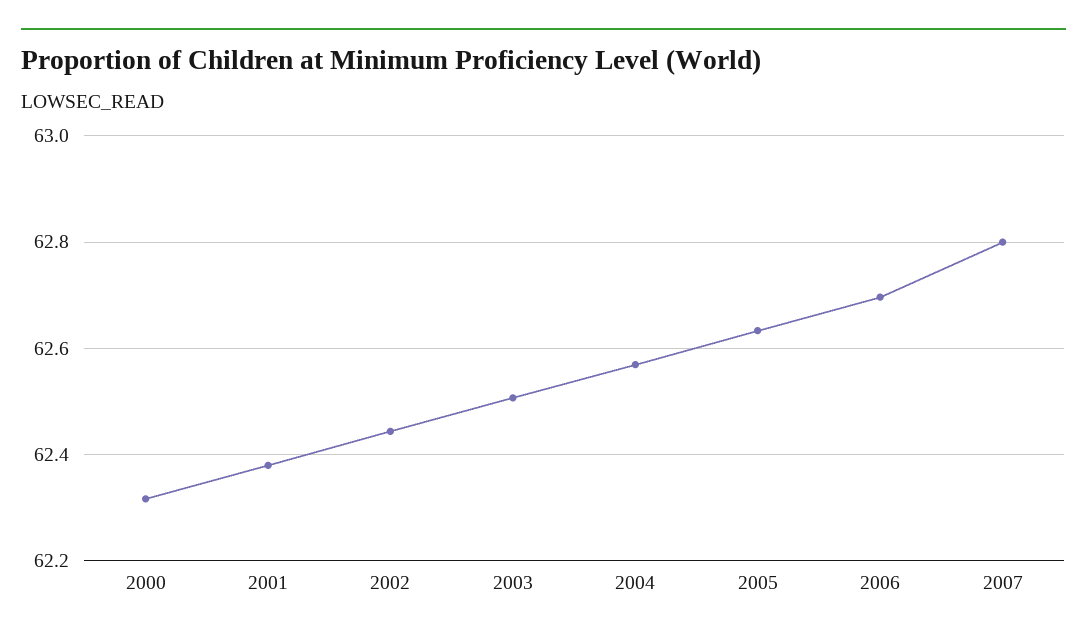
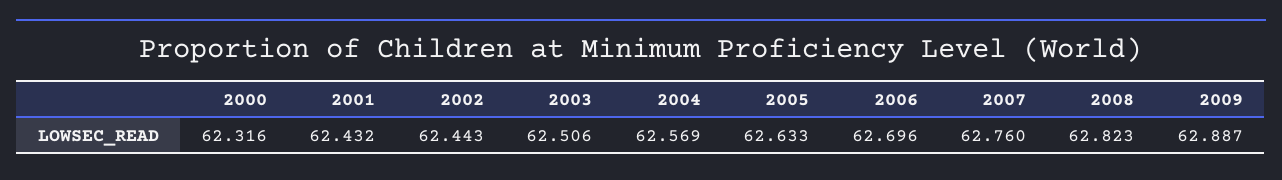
2001: 62.38 -> 62.432
2007: 62.8 -> 62.76
2008: none -> 62.823
2009: none -> 62.887

